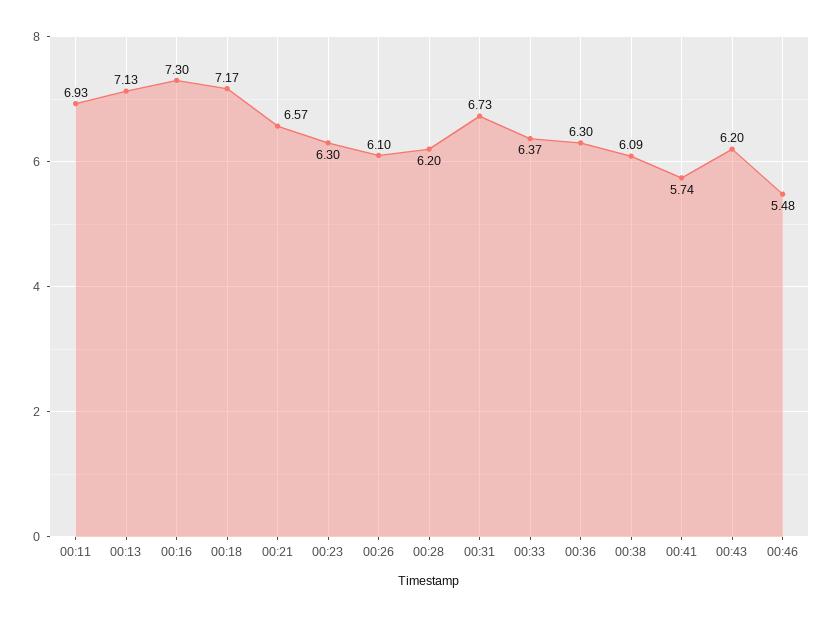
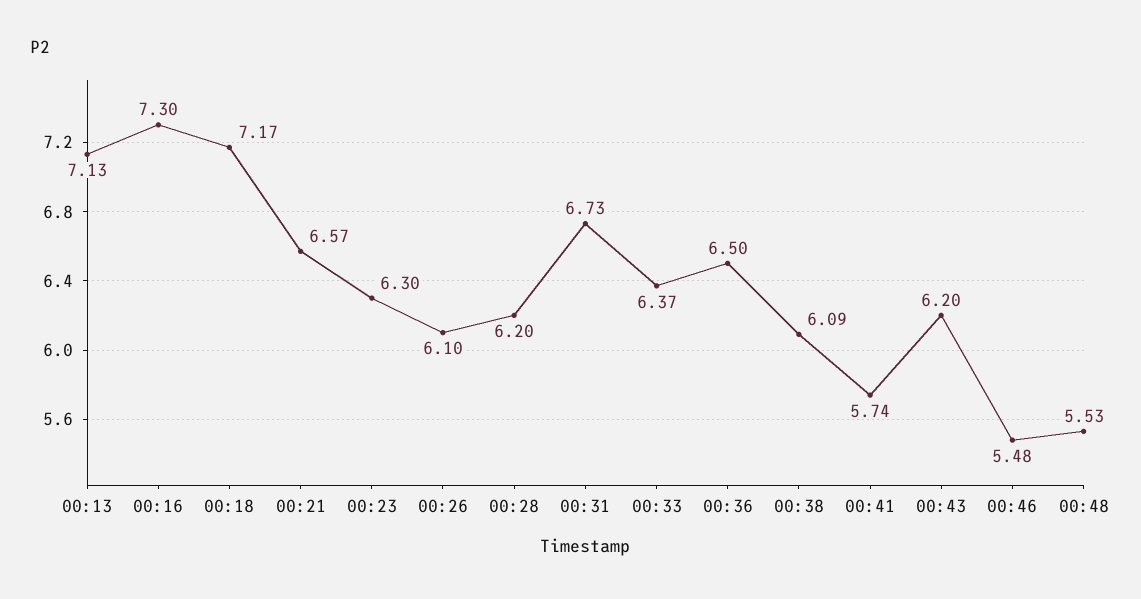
00:11: 6.93 -> none
00:36: 6.3 -> 6.5
00:48: none -> 5.53

